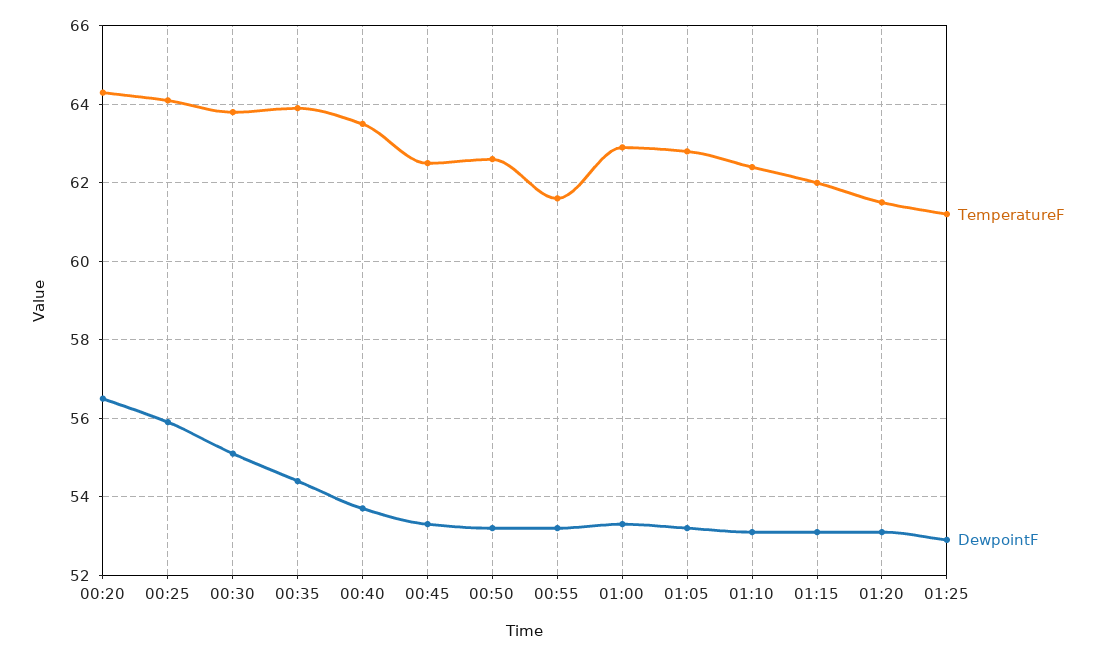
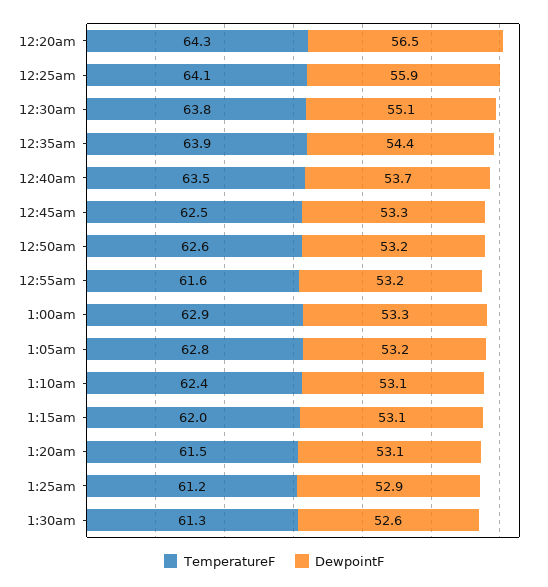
TemperatureF, 1:30am: none -> 61.3
DewpointF, 1:30am: none -> 52.6

